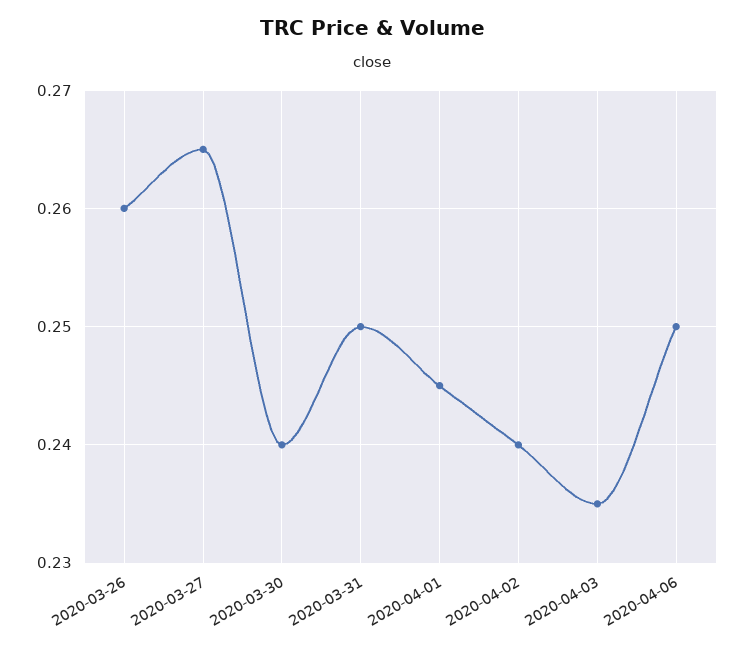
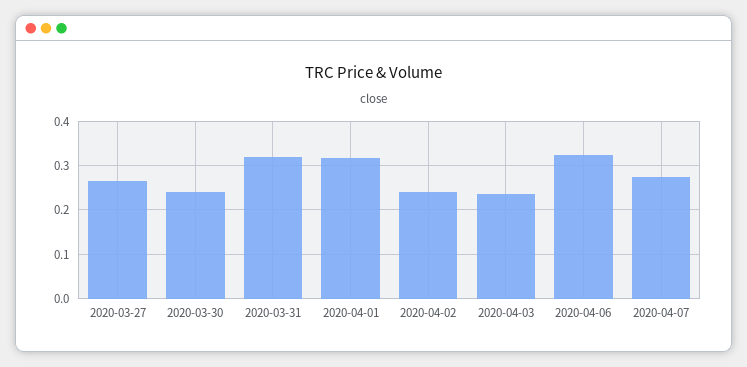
2020-03-26: 0.26 -> none
2020-03-31: 0.25 -> 0.32
2020-04-01: 0.245 -> 0.32
2020-04-06: 0.25 -> 0.32
2020-04-07: none -> 0.28

